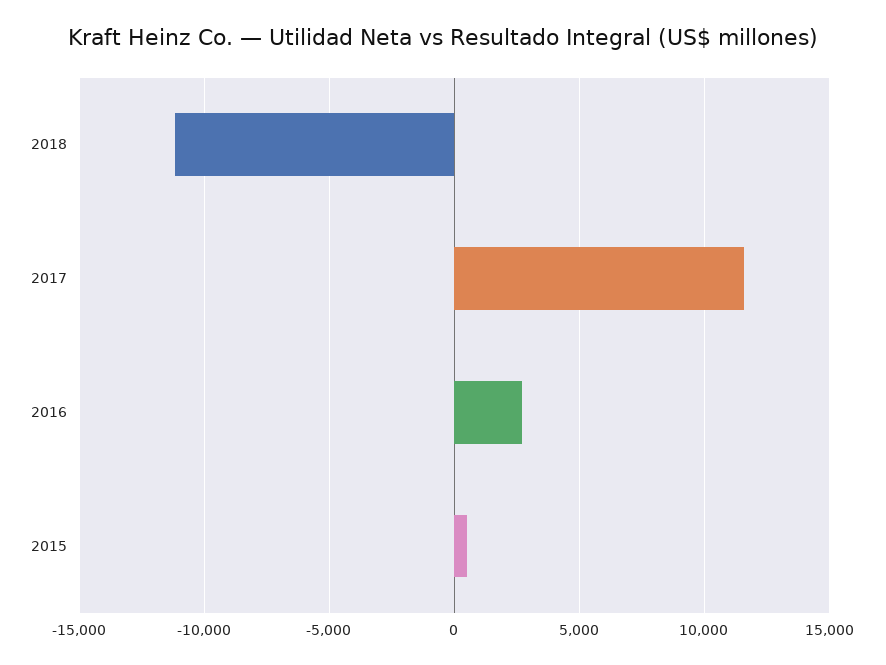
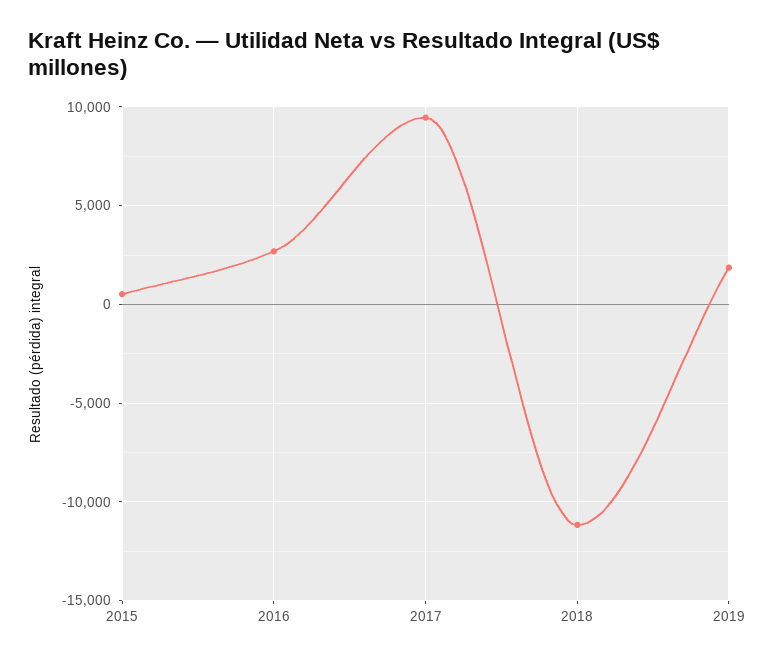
2017: 11500 -> 9500
2019: none -> 2000

